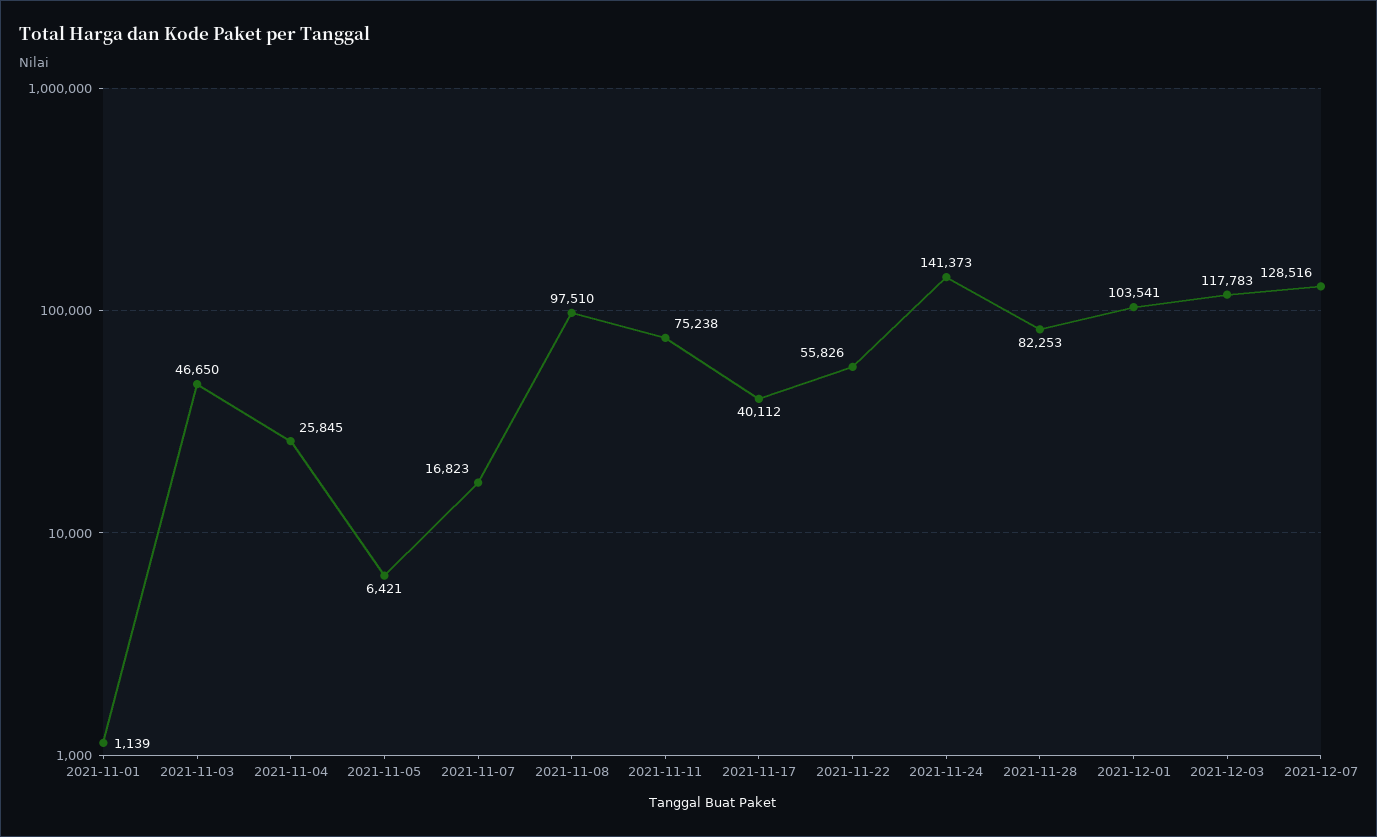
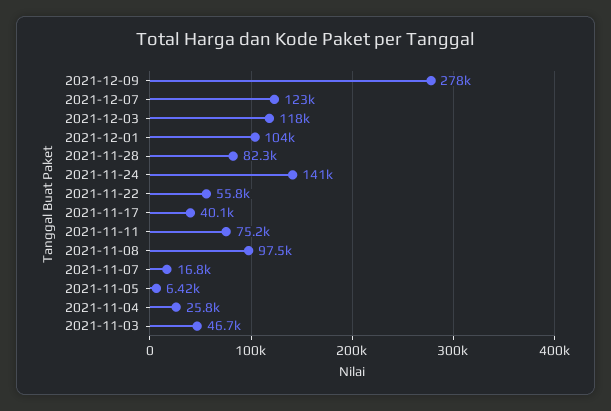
2021-11-01: 1139 -> none
2021-12-07: 128516 -> 123000
2021-12-09: none -> 278000

